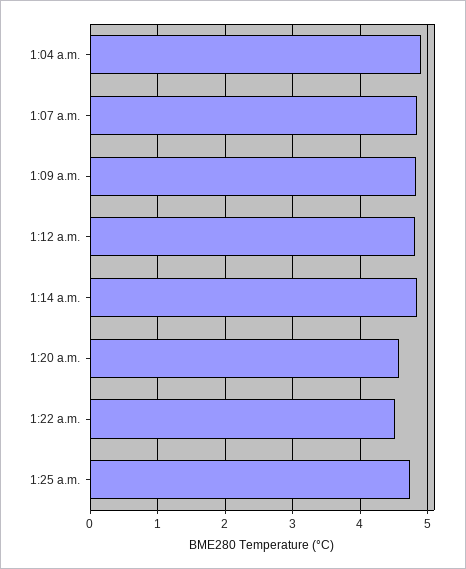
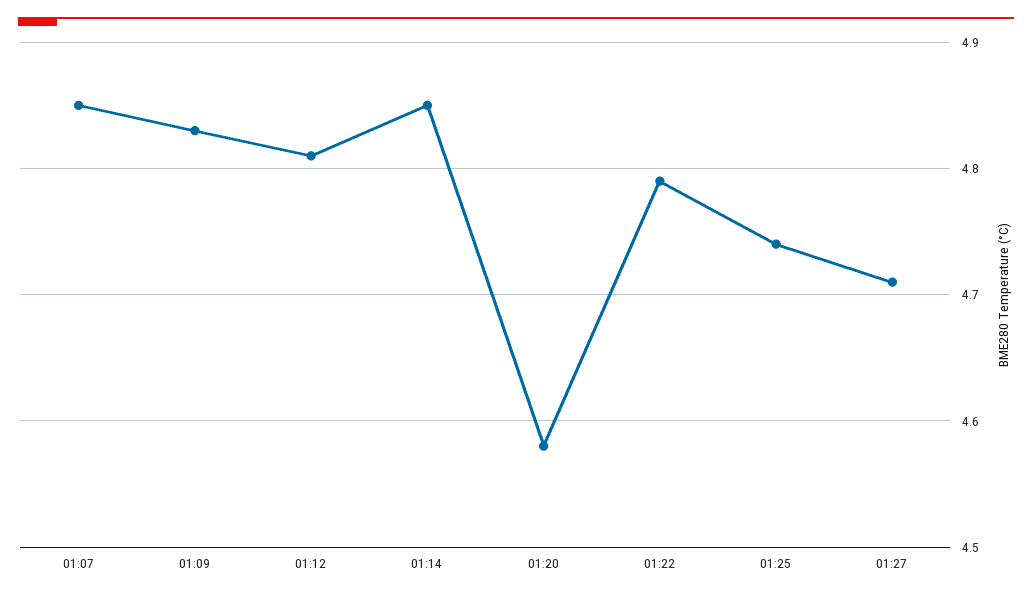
1:04 a.m.: 4.9 -> none
1:22 a.m.: 4.5 -> 4.79
01:27: none -> 4.71

